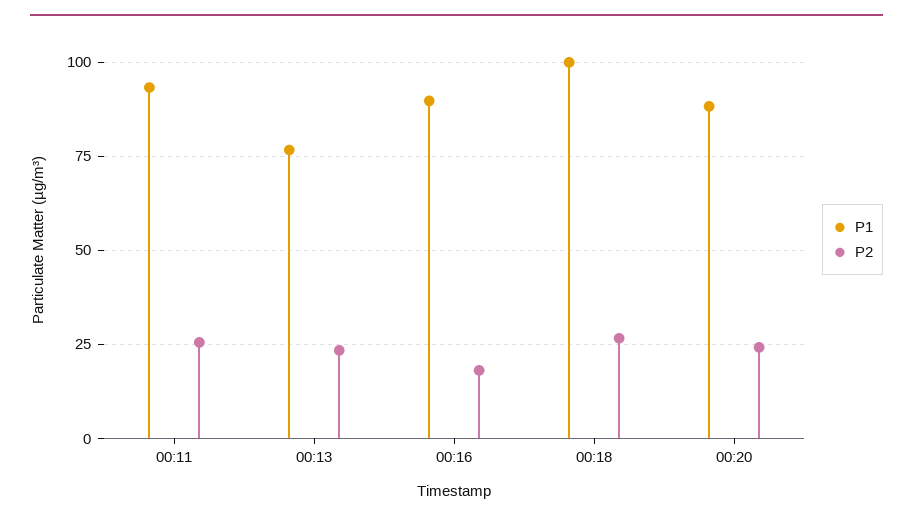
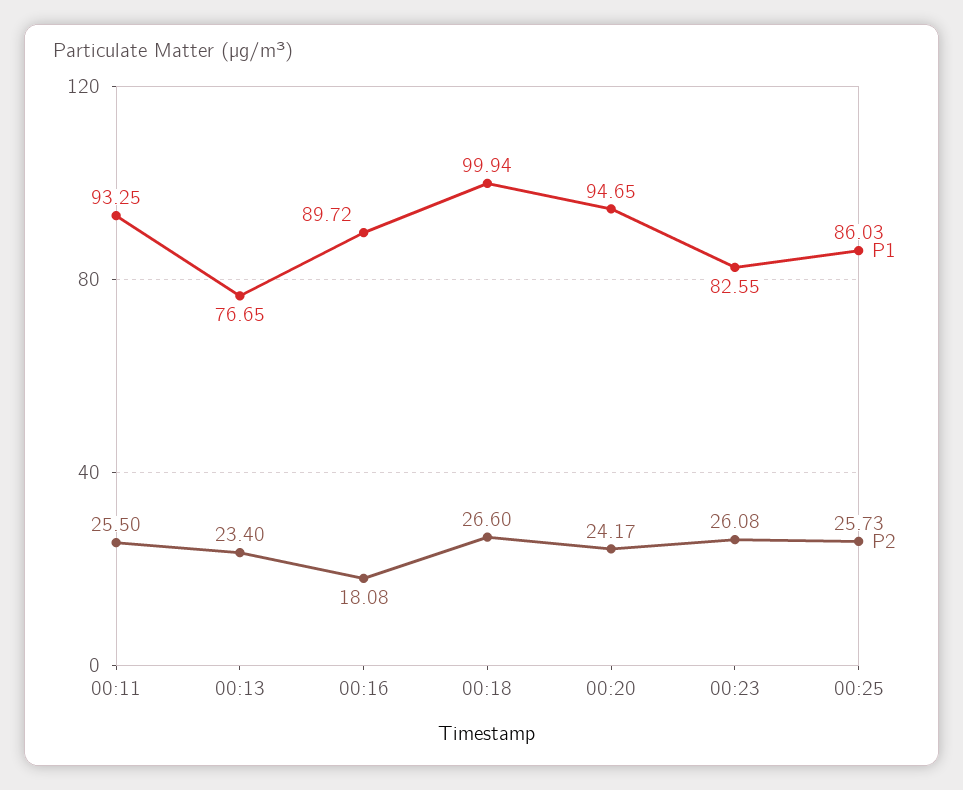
P1, 00:20: 87.5 -> 94.65
P1, 00:23: none -> 82.55
P2, 00:23: none -> 26.08
P1, 00:25: none -> 86.03
P2, 00:25: none -> 25.73

